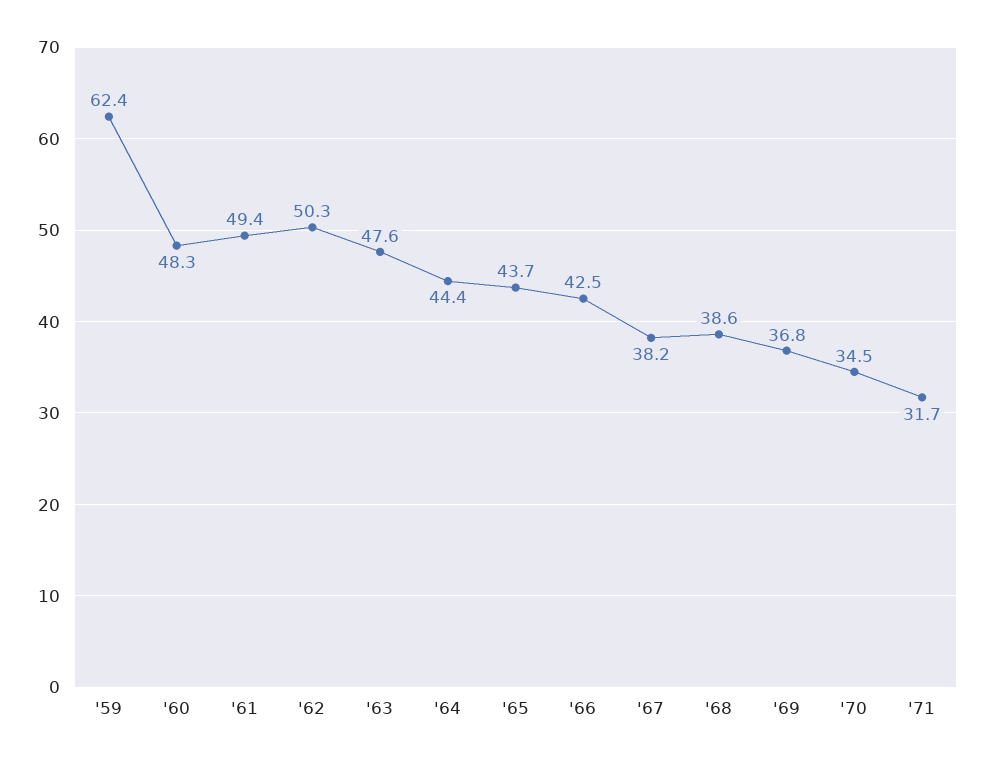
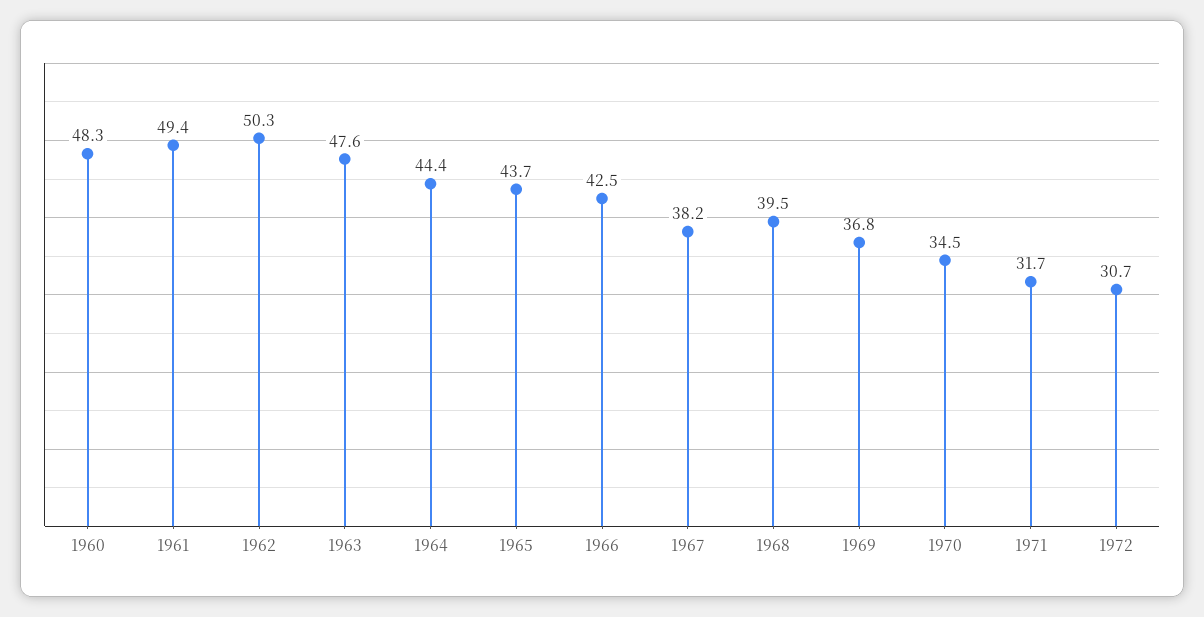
'59: 62.4 -> none
'68: 38.6 -> 39.5
1972: none -> 30.7

